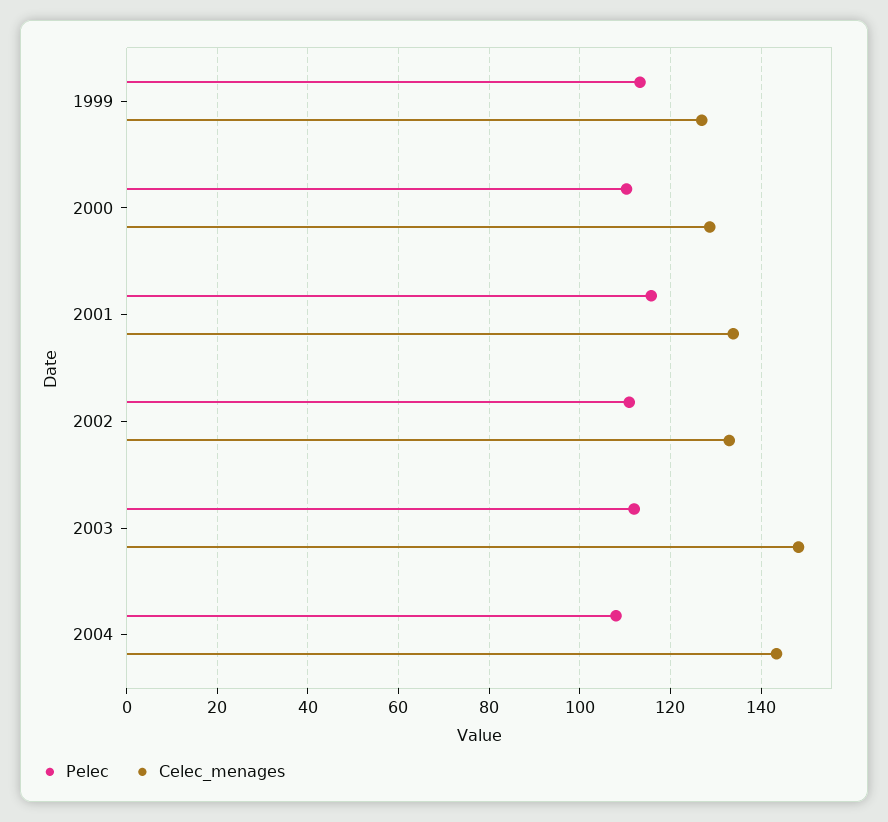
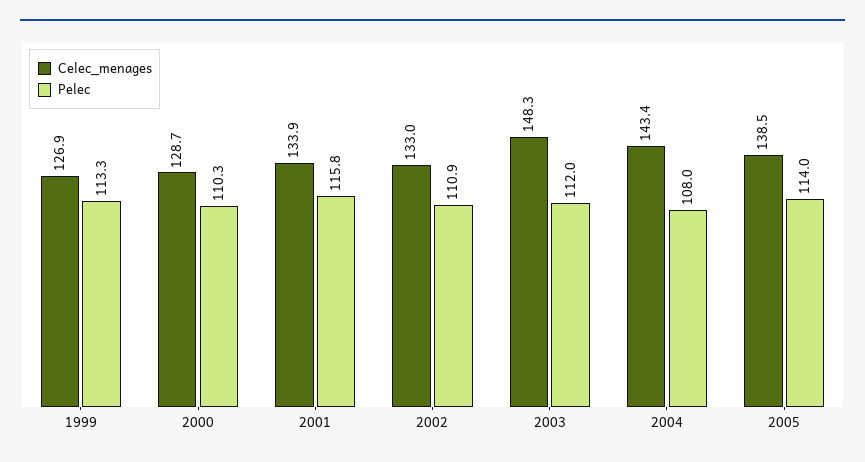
Celec_menages, 2005: none -> 138.5
Pelec, 2005: none -> 114

